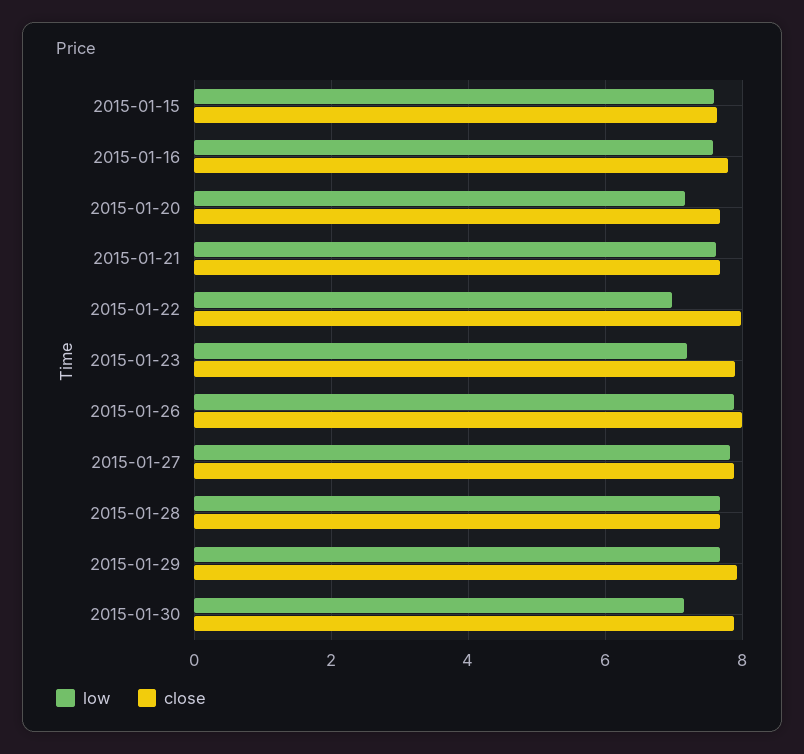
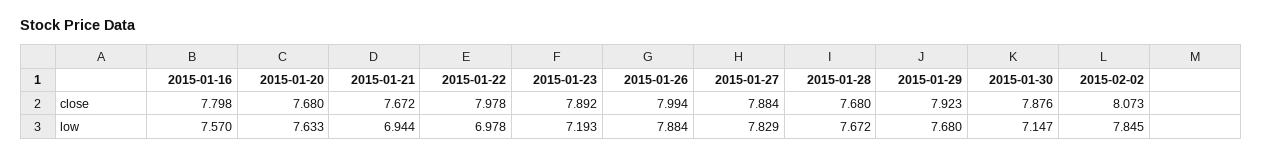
low, 2015-01-15: 7.6 -> none
close, 2015-01-15: 7.6 -> none
low, 2015-01-20: 7.2 -> 7.633
low, 2015-01-21: 7.6 -> 6.944
close, 2015-02-02: none -> 8.073
low, 2015-02-02: none -> 7.845

